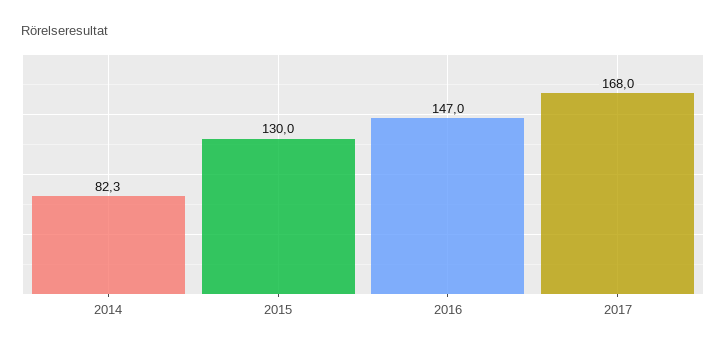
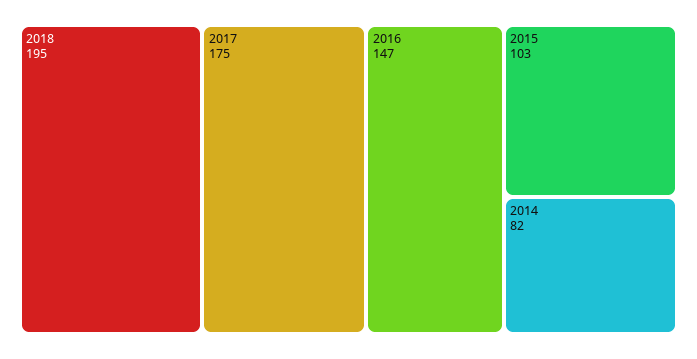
2015: 130 -> 103
2017: 168 -> 175
2018: none -> 195

